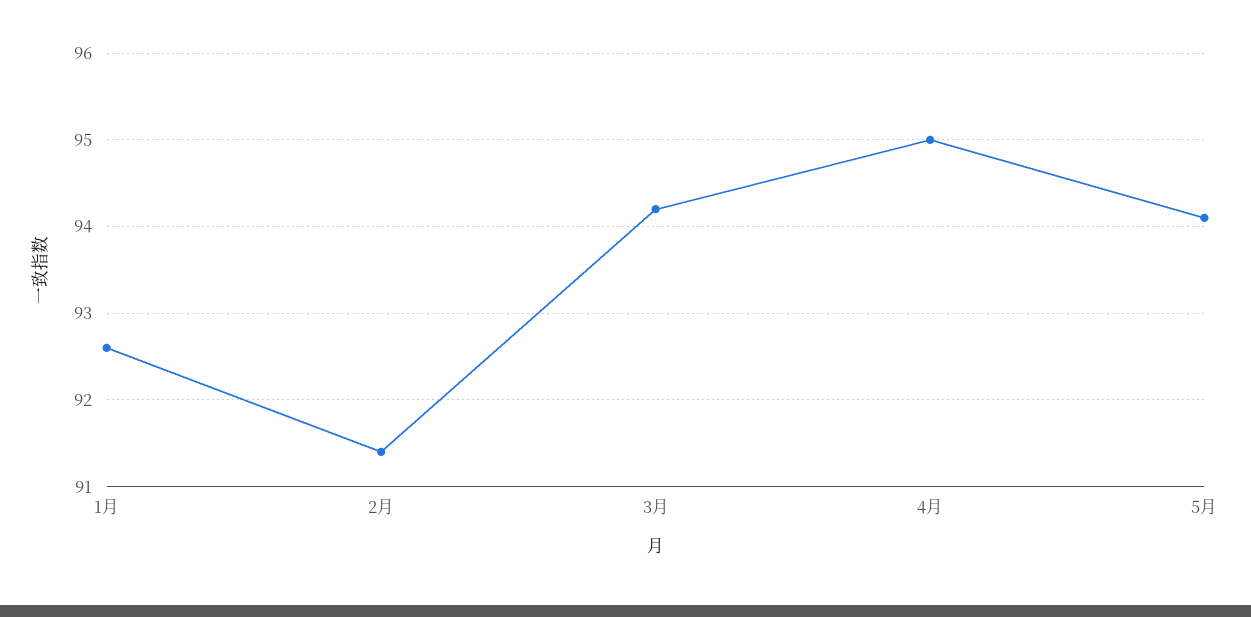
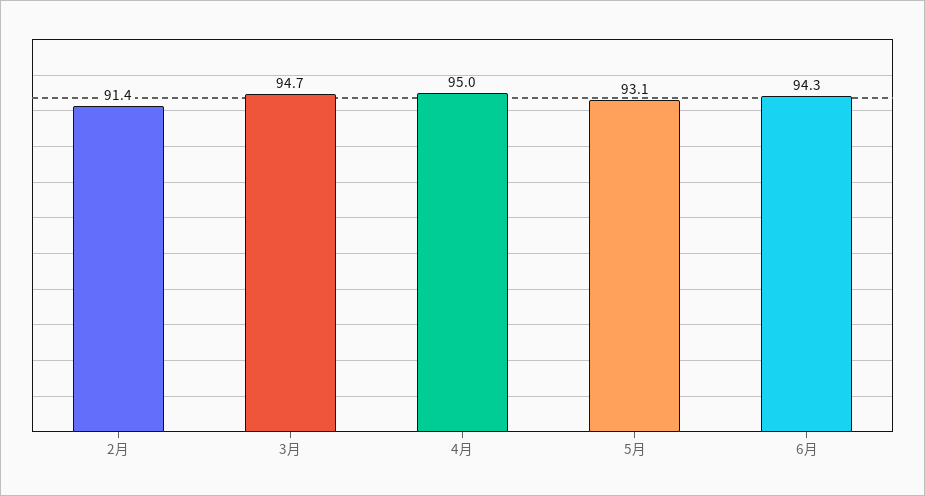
1月: 92.6 -> none
3月: 94.2 -> 94.7
5月: 94.1 -> 93.1
6月: none -> 94.3

